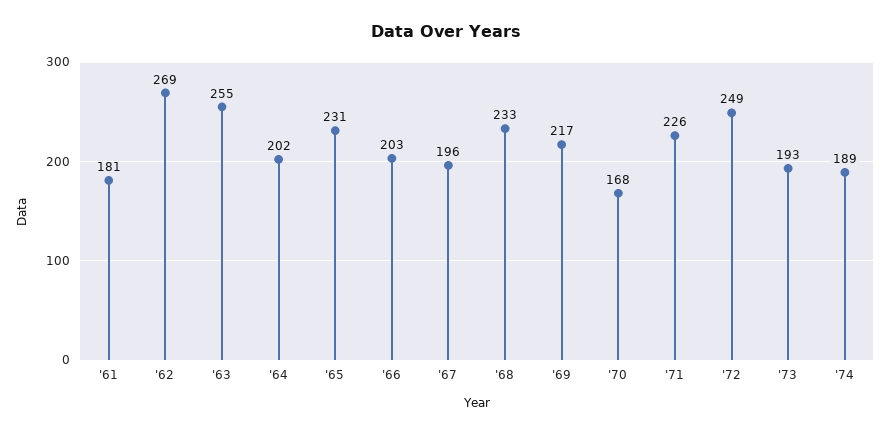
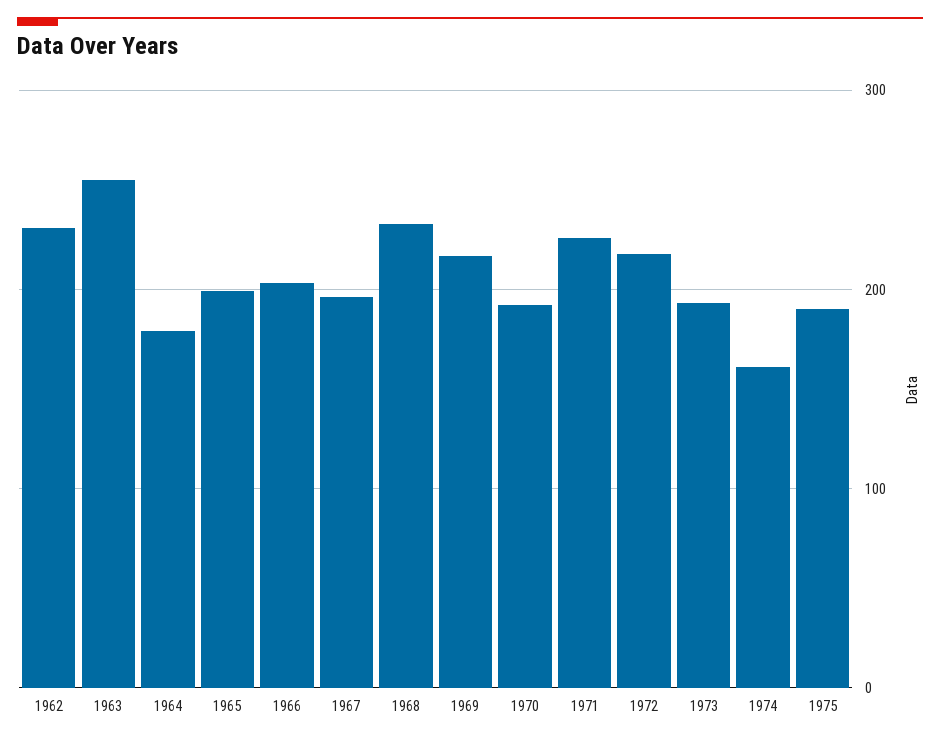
'61: 181 -> none
'62: 269 -> 230
'64: 202 -> 180
'65: 231 -> 200
'70: 168 -> 190
'72: 249 -> 220
'74: 189 -> 160
1975: none -> 190

